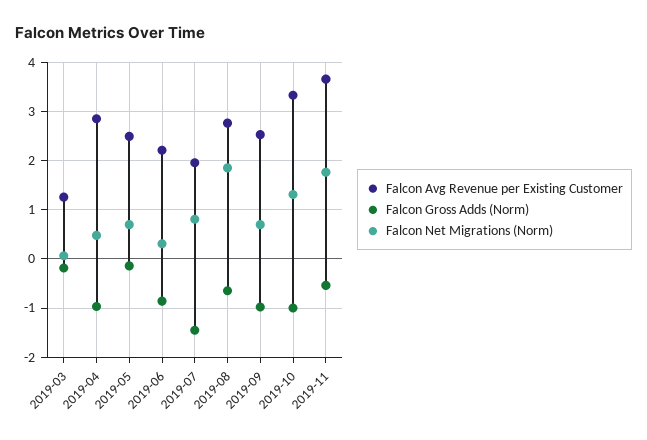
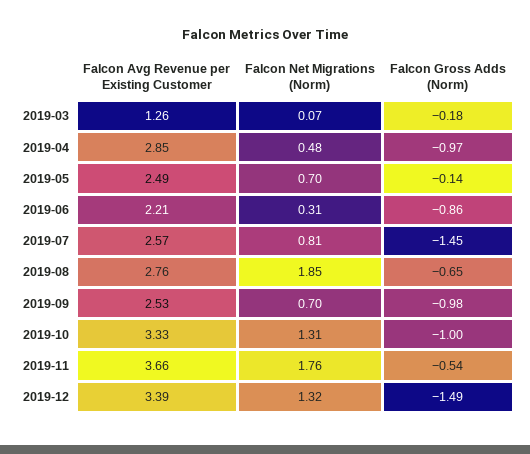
Falcon Avg Revenue per Existing Customer, 2019-07: 2 -> 2.57
Falcon Avg Revenue per Existing Customer, 2019-12: none -> 3.39
Falcon Net Migrations (Norm), 2019-12: none -> 1.32
Falcon Gross Adds (Norm), 2019-12: none -> -1.49

